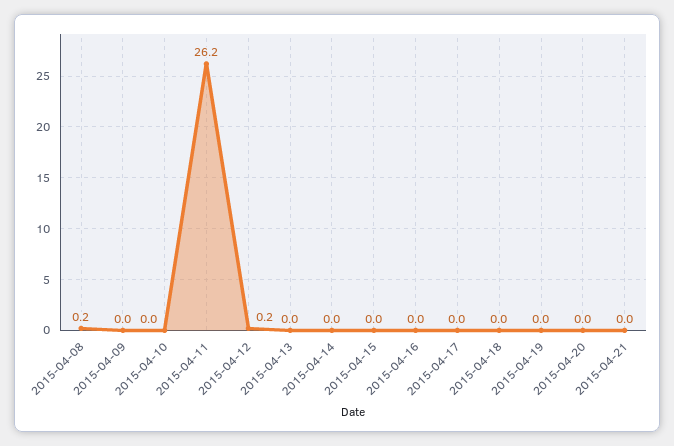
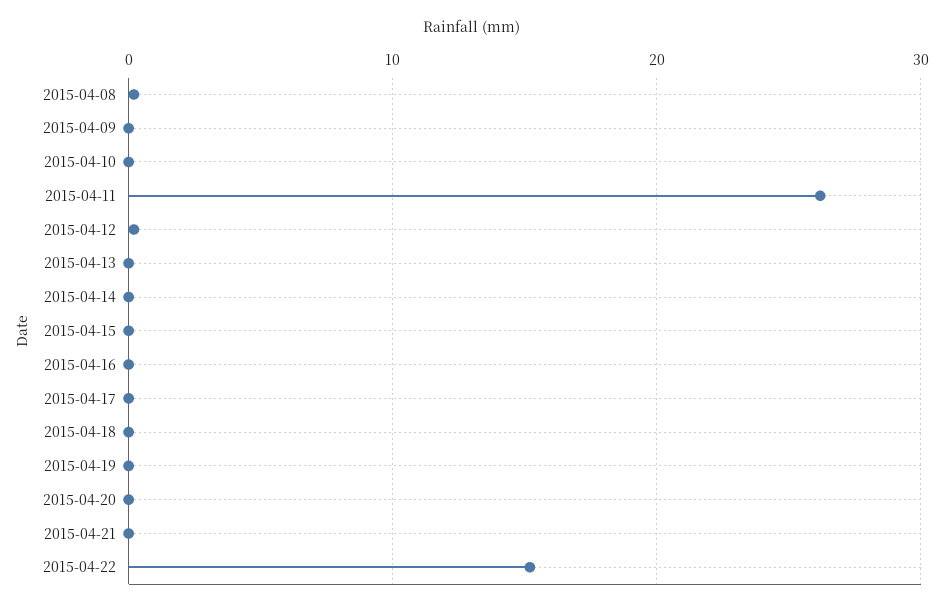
2015-04-22: none -> 15

